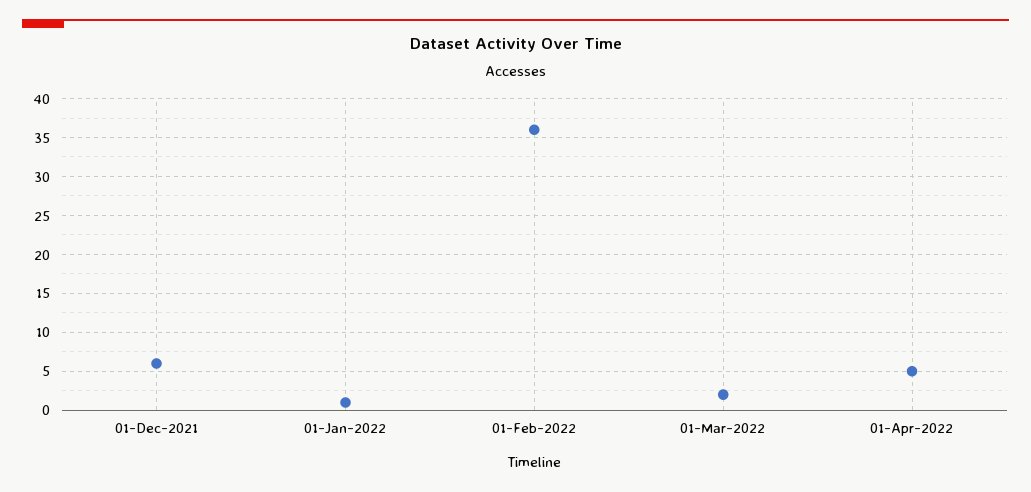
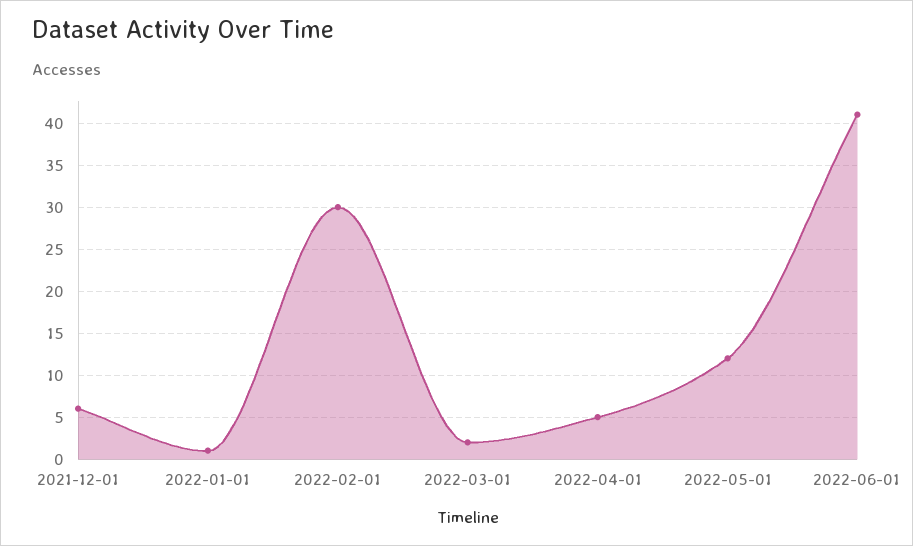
01-Feb-2022: 36 -> 30
2022-05-01: none -> 12
2022-06-01: none -> 41

